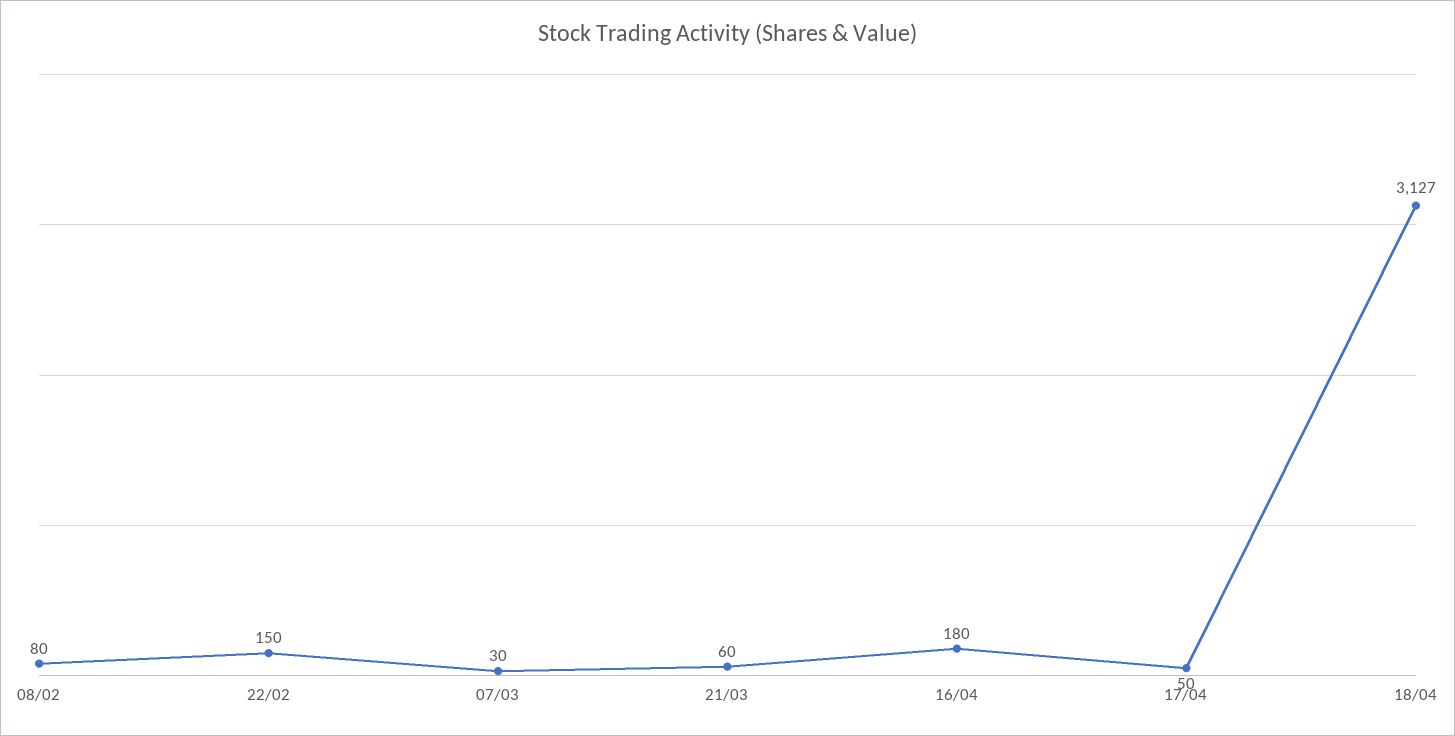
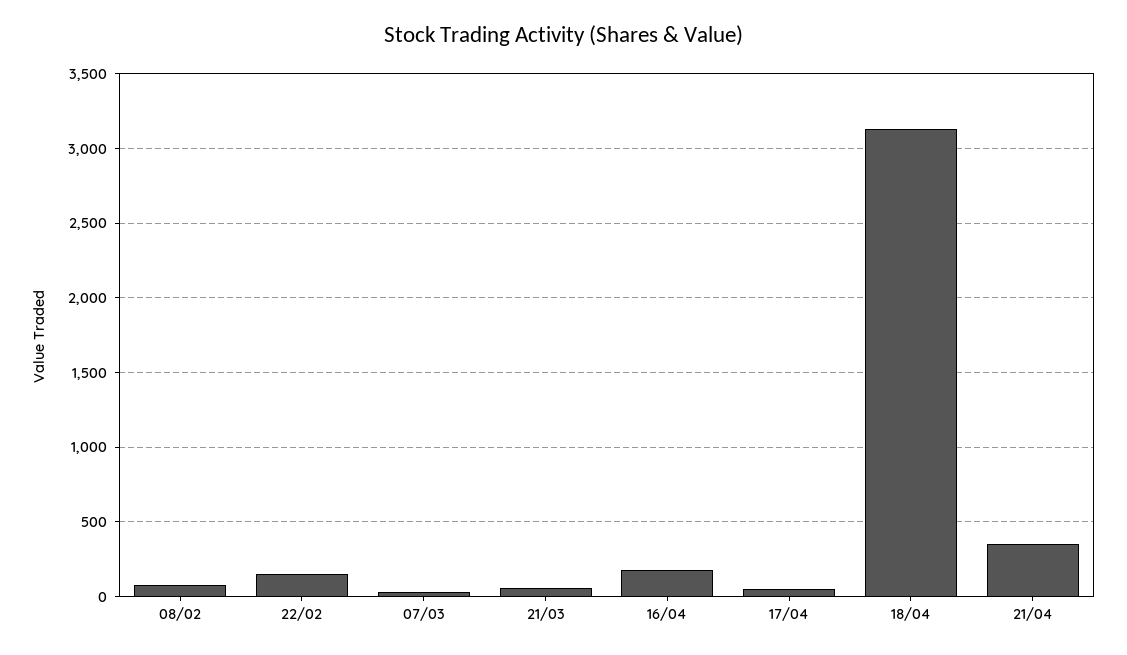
21/04: none -> 350

